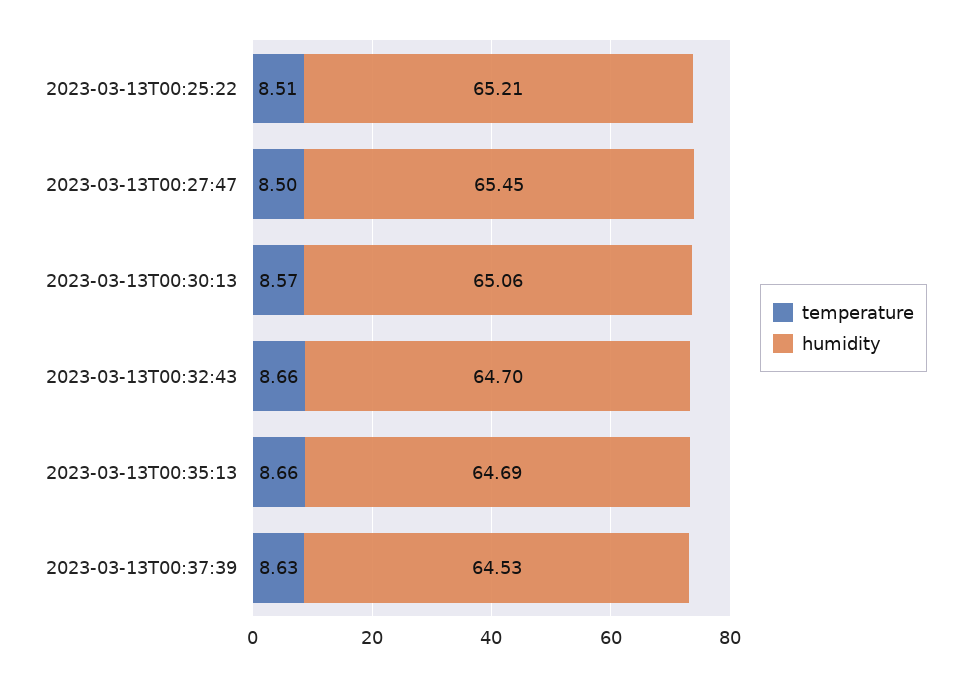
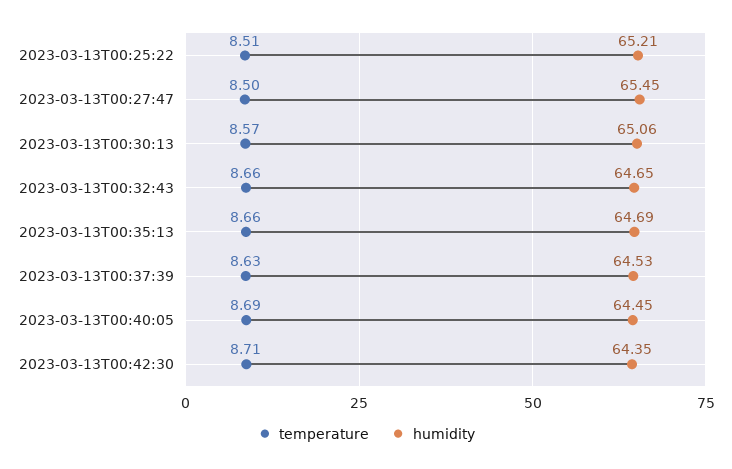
humidity, 2023-03-13T00:32:43: 64.7 -> 64.65
temperature, 2023-03-13T00:40:05: none -> 8.69
humidity, 2023-03-13T00:40:05: none -> 64.45
temperature, 2023-03-13T00:42:30: none -> 8.71
humidity, 2023-03-13T00:42:30: none -> 64.35

